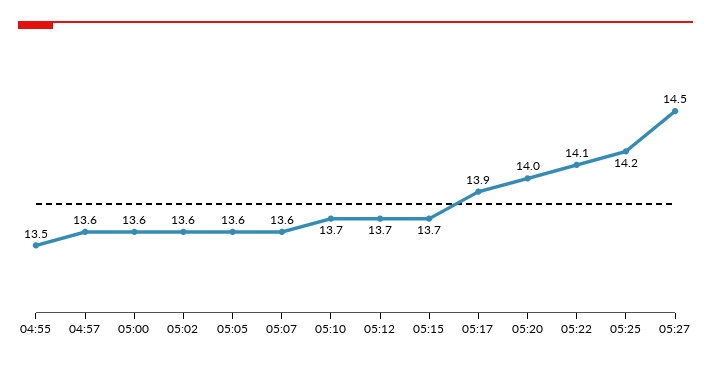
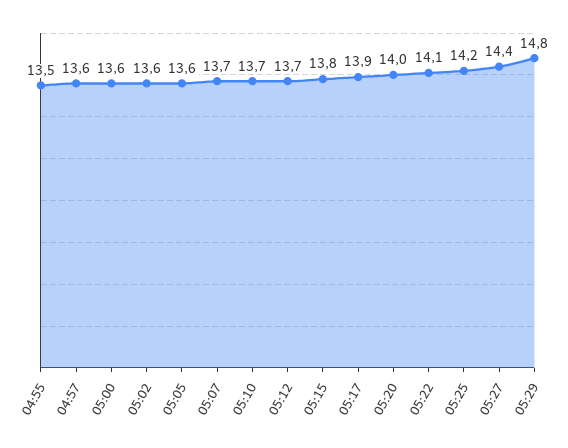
05:07: 13.6 -> 13.7
05:15: 13.7 -> 13.8
05:27: 14.5 -> 14.4
05:29: none -> 14.8

